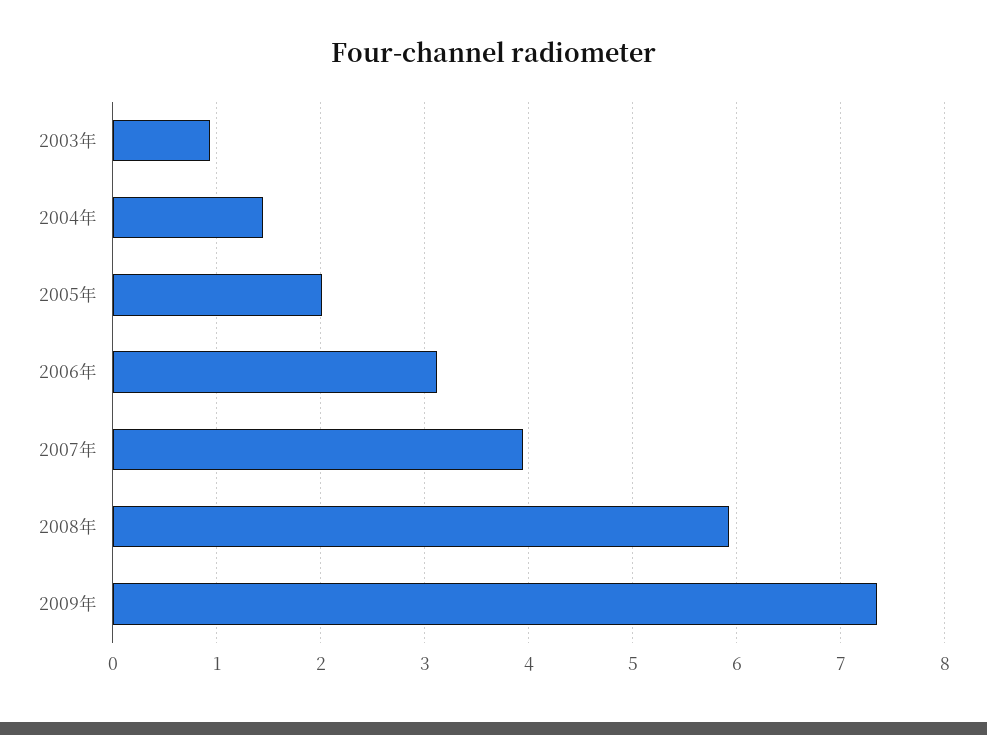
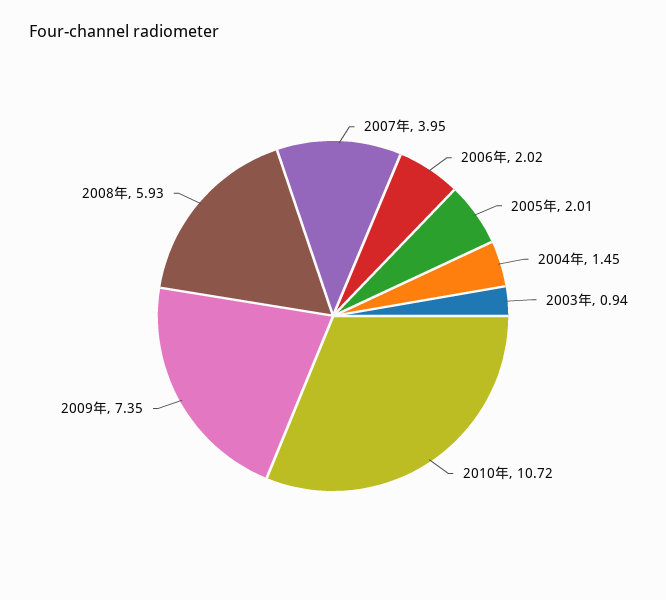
2006年: 3.1 -> 2.02
2010年: none -> 10.72

